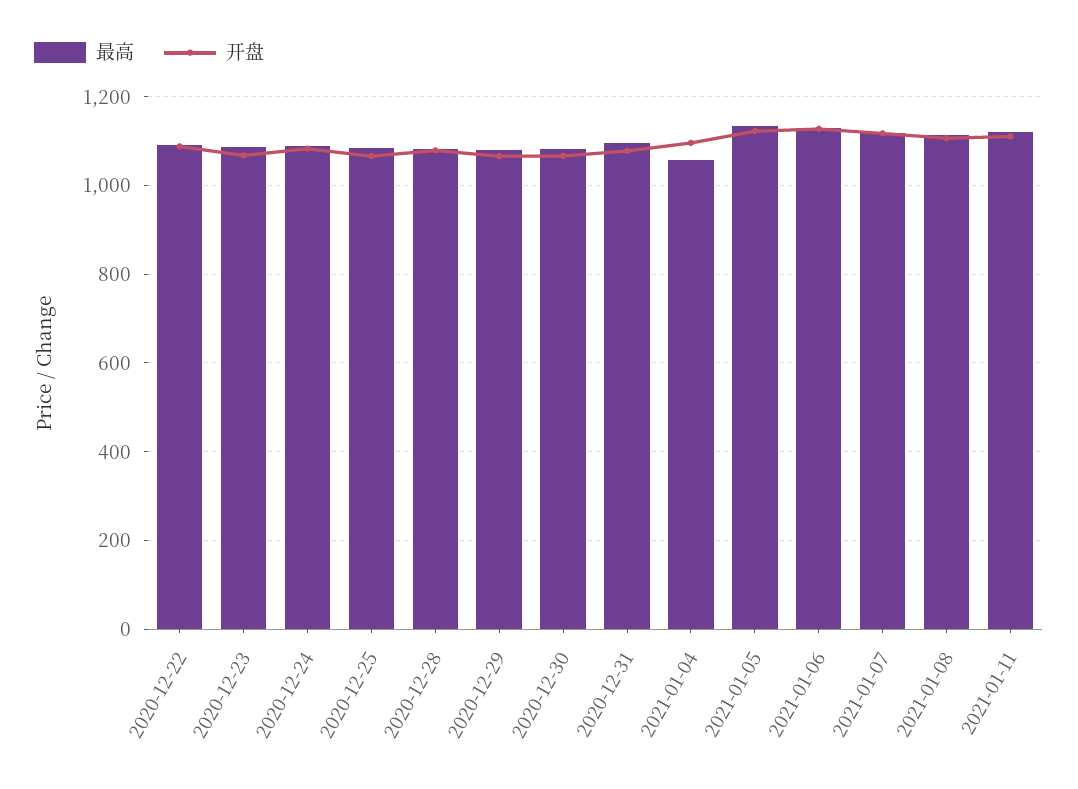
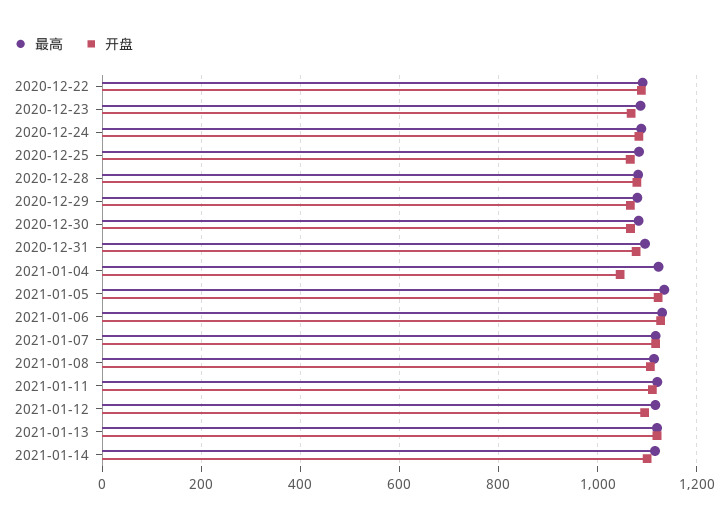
最高, 2021-01-04: 1060 -> 1120
开盘, 2021-01-04: 1100 -> 1040
最高, 2021-01-12: none -> 1120
开盘, 2021-01-12: none -> 1100
最高, 2021-01-13: none -> 1120
开盘, 2021-01-13: none -> 1120
最高, 2021-01-14: none -> 1120
开盘, 2021-01-14: none -> 1100

